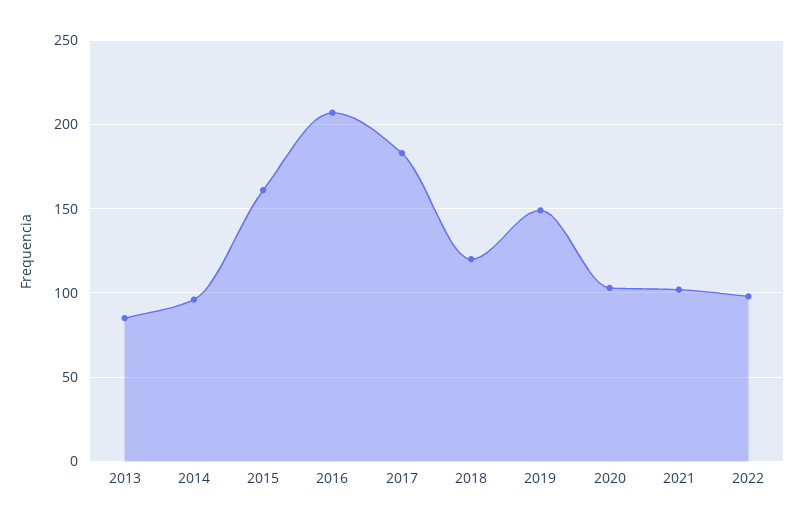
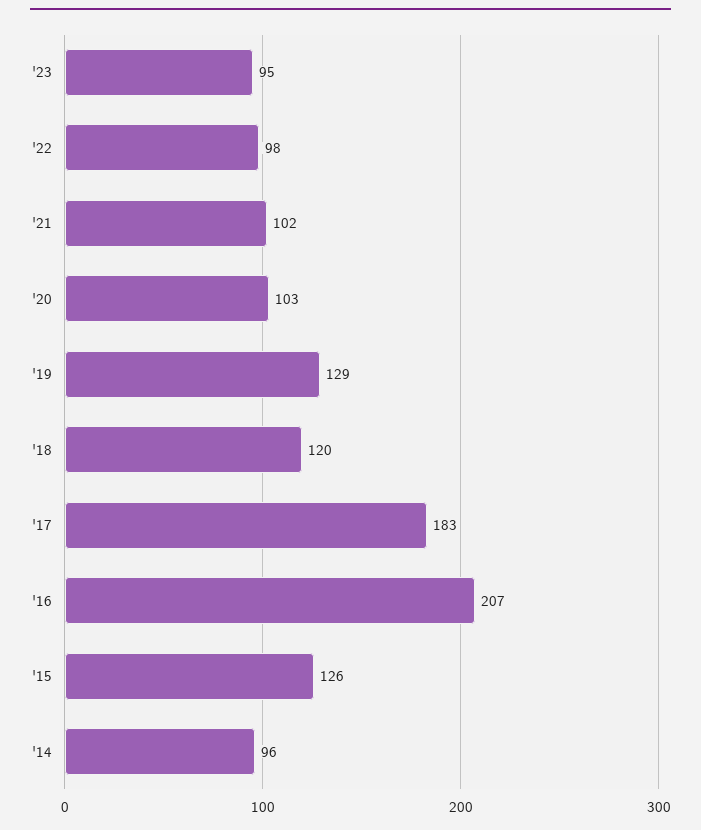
2013: 85 -> none
2015: 160 -> 126
2019: 150 -> 129
'23: none -> 95

